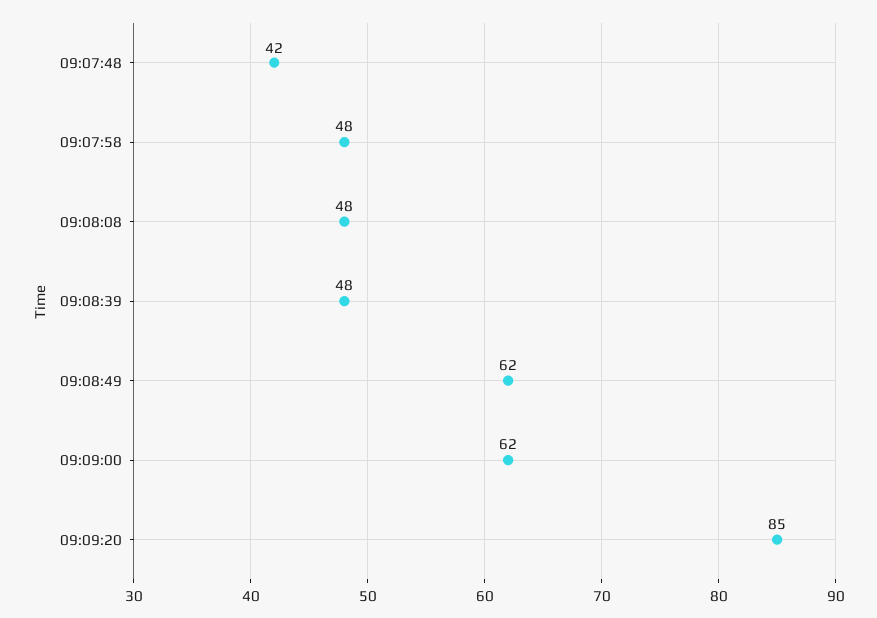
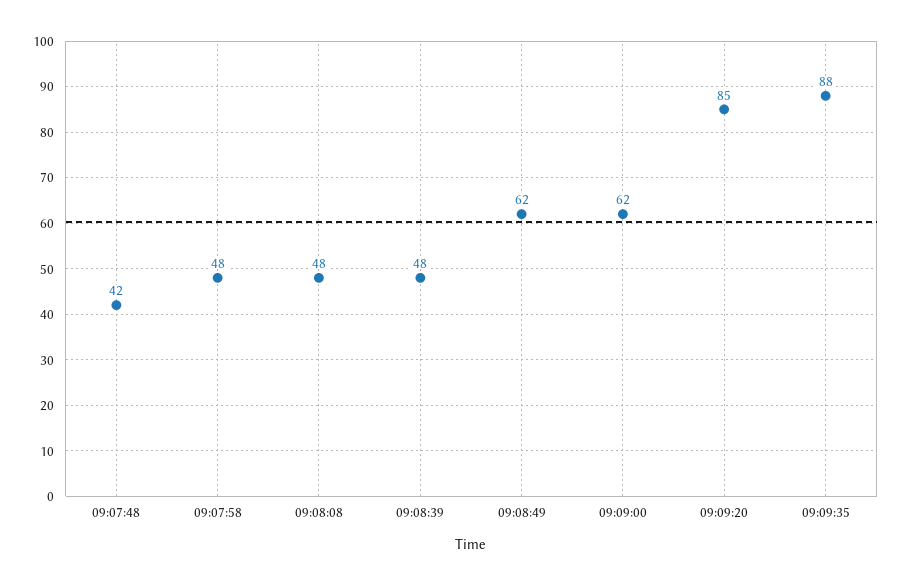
09:09:35: none -> 88

